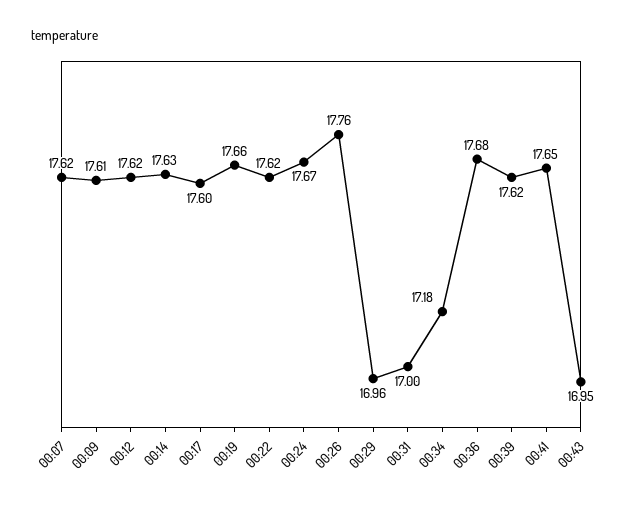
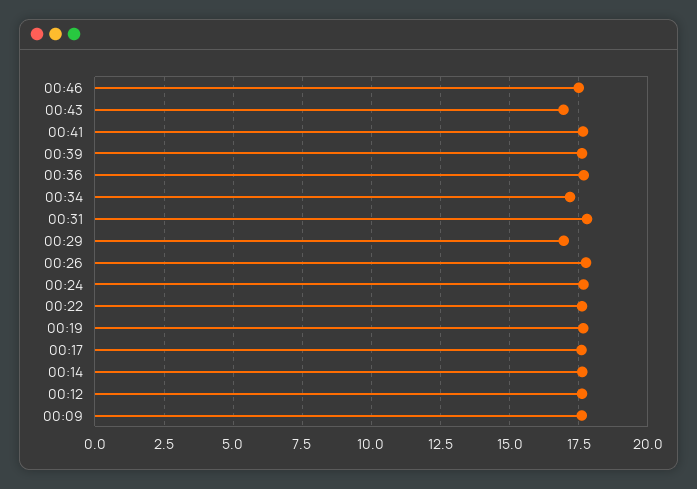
00:07: 17.62 -> none
00:31: 17 -> 17.75
00:46: none -> 17.5

